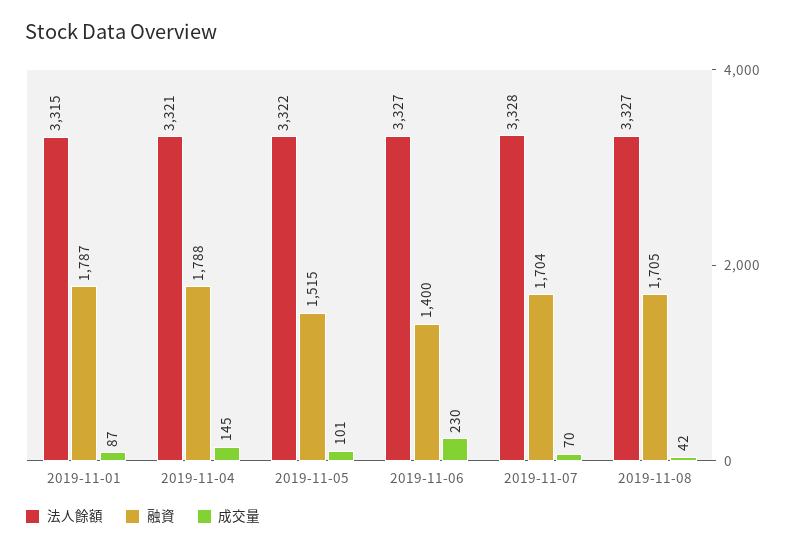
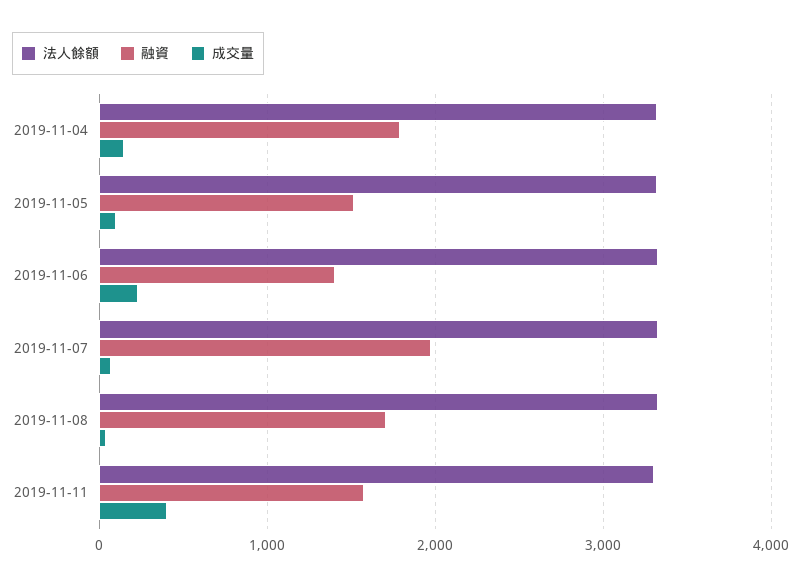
法人餘額, 2019-11-01: 3315 -> none
融資, 2019-11-01: 1787 -> none
成交量, 2019-11-01: 87 -> none
融資, 2019-11-07: 1704 -> 2000
法人餘額, 2019-11-11: none -> 3300
融資, 2019-11-11: none -> 1600
成交量, 2019-11-11: none -> 400

